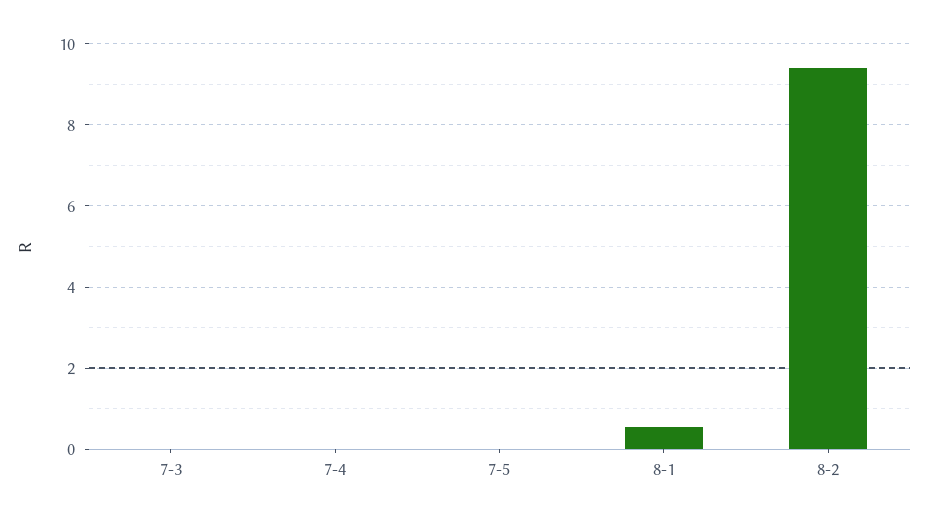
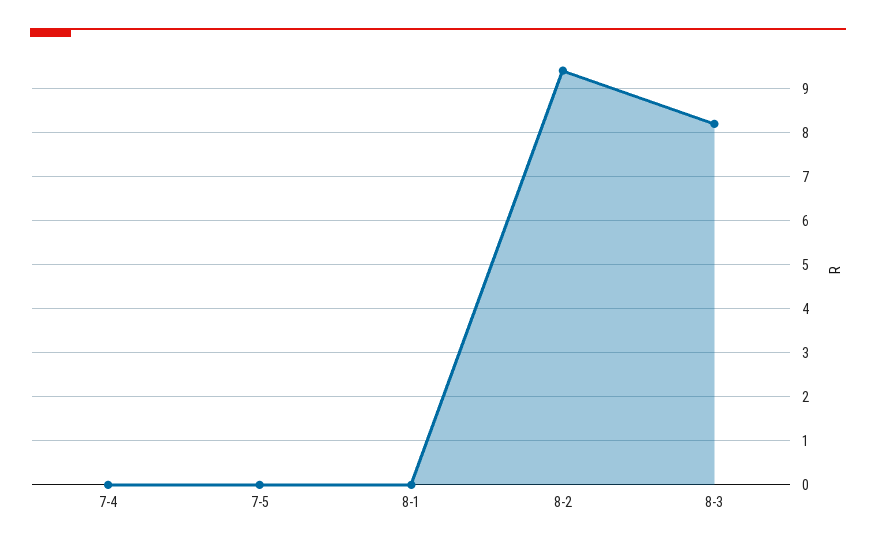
7-3: 0 -> none
8-1: 0.6 -> 0
8-3: none -> 8.2

